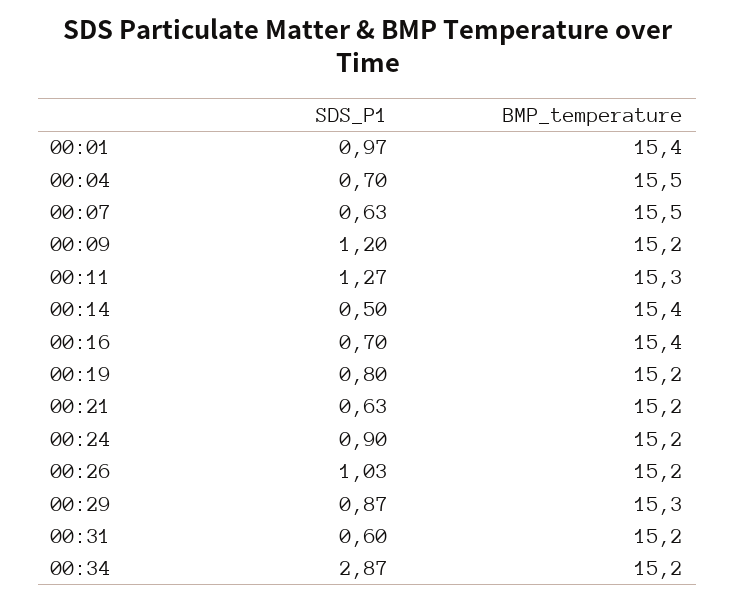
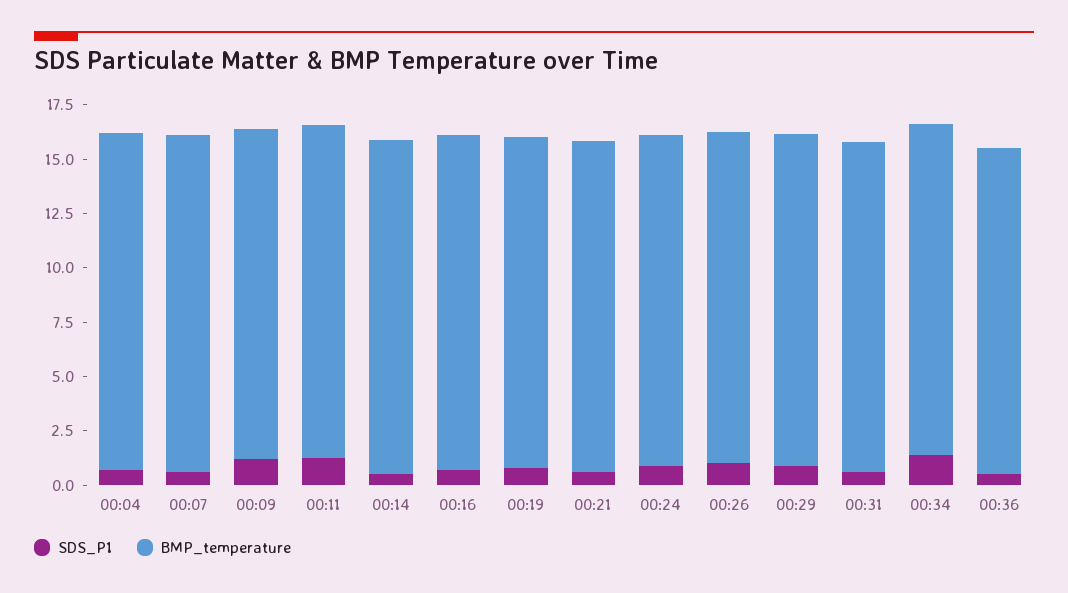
SDS_P1, 00:01: 0.97 -> none
BMP_temperature, 00:01: 15.4 -> none
SDS_P1, 00:34: 2.87 -> 1.5
SDS_P1, 00:36: none -> 0.5
BMP_temperature, 00:36: none -> 15

